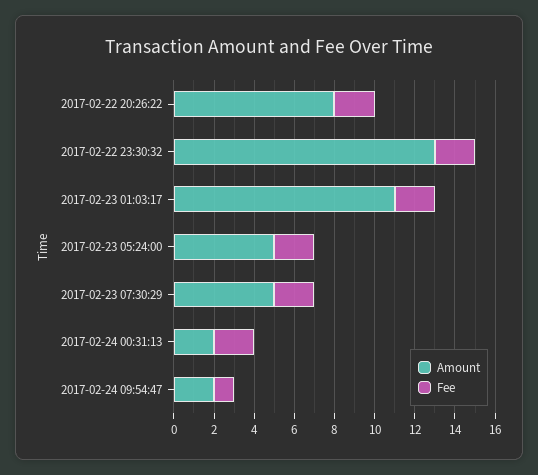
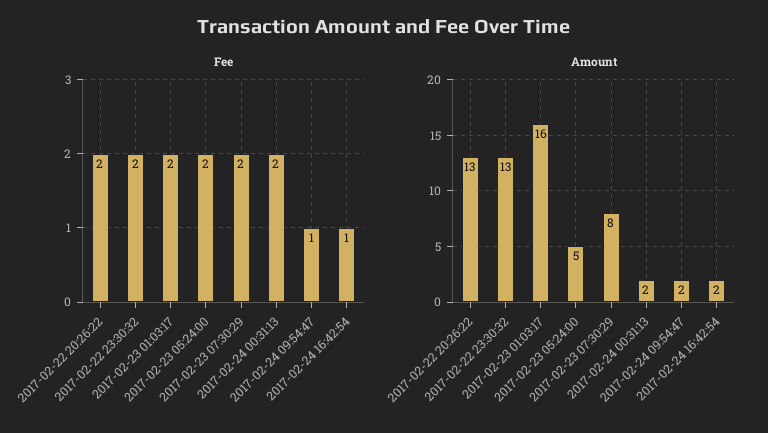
Amount, 2017-02-22 20:26:22: 8 -> 13
Amount, 2017-02-23 01:03:17: 11 -> 16
Amount, 2017-02-23 07:30:29: 5 -> 8
Fee, 2017-02-24 16:42:54: none -> 1
Amount, 2017-02-24 16:42:54: none -> 2

